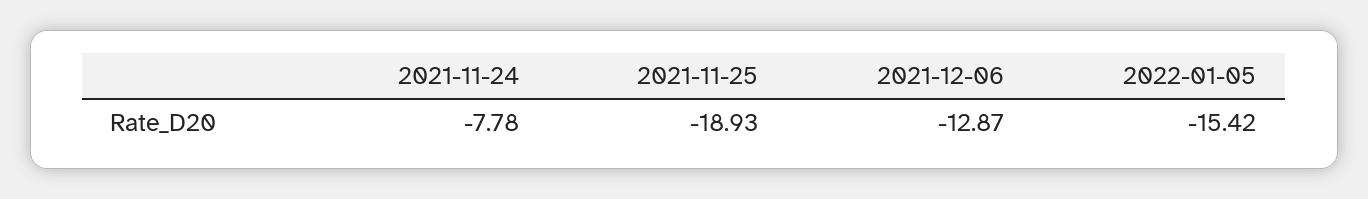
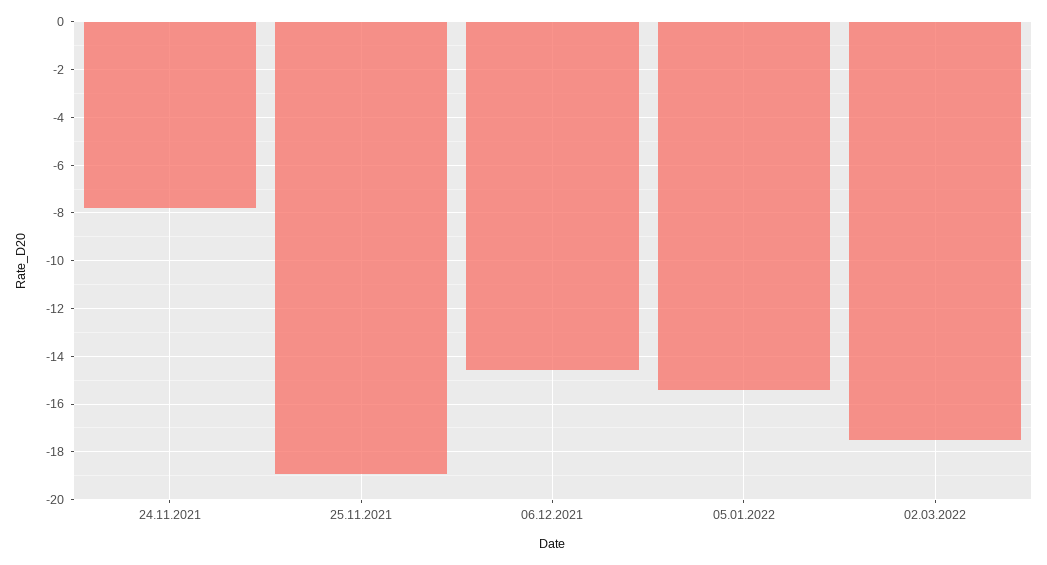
2021-12-06: -12.87 -> -14.5
02.03.2022: none -> -17.5

